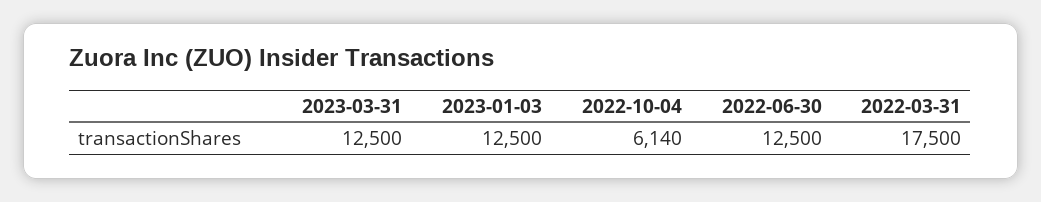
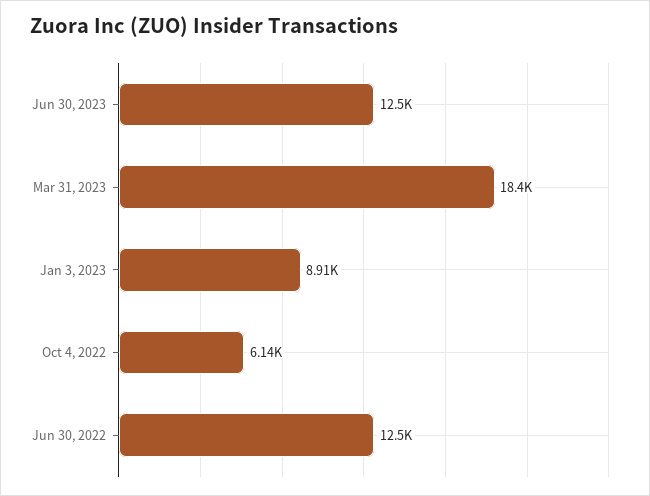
2023-03-31: 12500 -> 18400
2023-01-03: 12500 -> 8910
2022-03-31: 17500 -> none
Jun 30, 2023: none -> 12500

